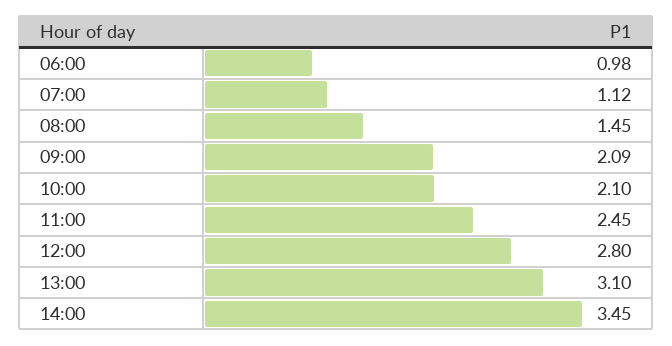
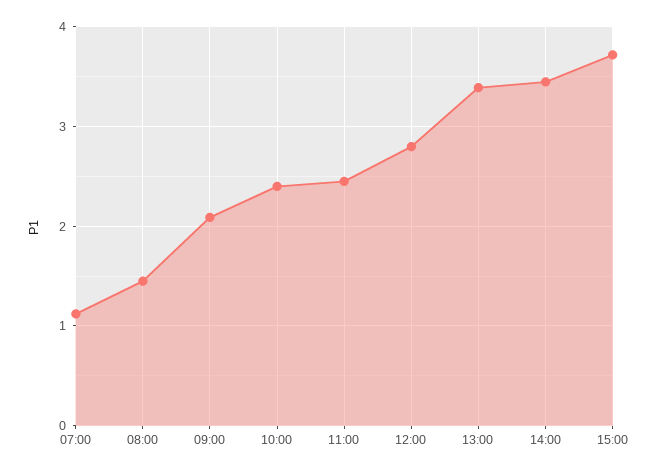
06:00: 0.98 -> none
10:00: 2.1 -> 2.4
13:00: 3.1 -> 3.4
15:00: none -> 3.7

